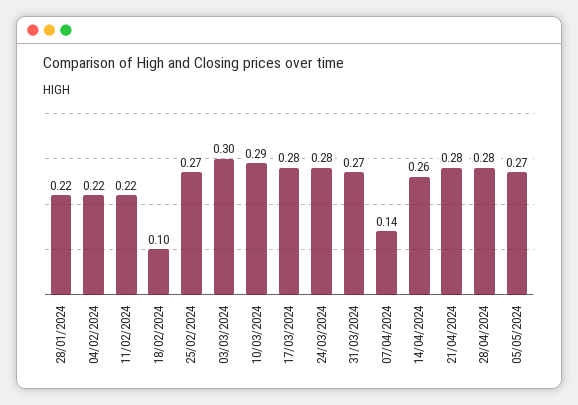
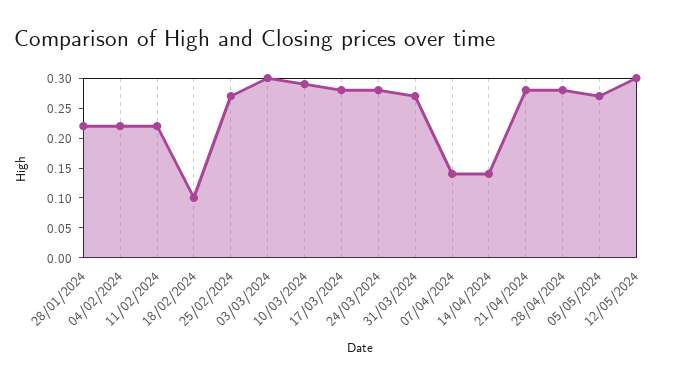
14/04/2024: 0.26 -> 0.15
12/05/2024: none -> 0.3

